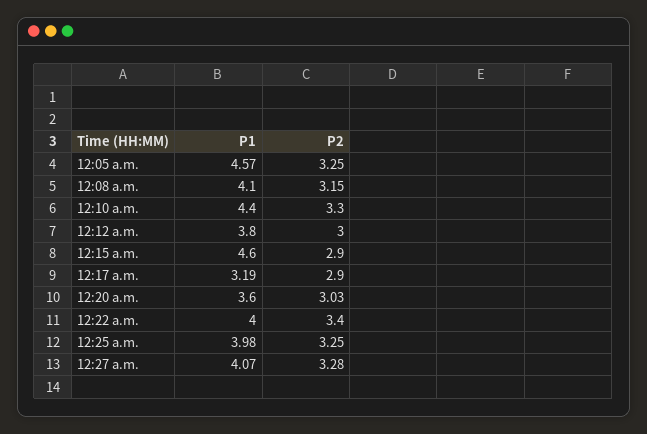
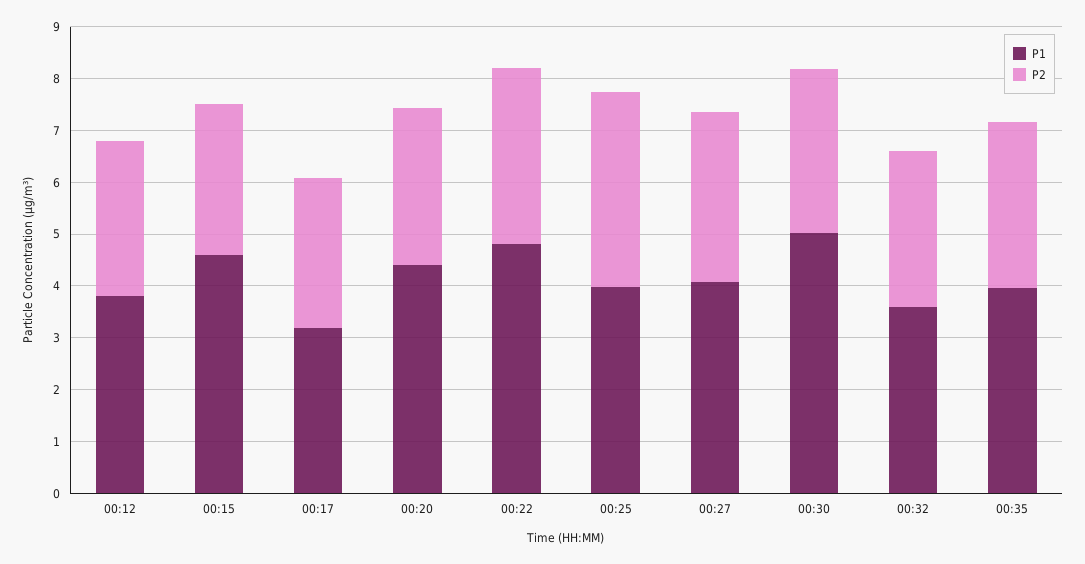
P1, 12:05 a.m.: 4.57 -> none
P2, 12:05 a.m.: 3.25 -> none
P1, 12:08 a.m.: 4.1 -> none
P2, 12:08 a.m.: 3.15 -> none
P1, 12:10 a.m.: 4.4 -> none
P2, 12:10 a.m.: 3.3 -> none
P1, 12:20 a.m.: 3.6 -> 4.4
P1, 12:22 a.m.: 4 -> 4.8
P2, 12:25 a.m.: 3.25 -> 3.8
P1, 00:30: none -> 5
P2, 00:30: none -> 3.2
P1, 00:32: none -> 3.6
P2, 00:32: none -> 3
P1, 00:35: none -> 4
P2, 00:35: none -> 3.2

